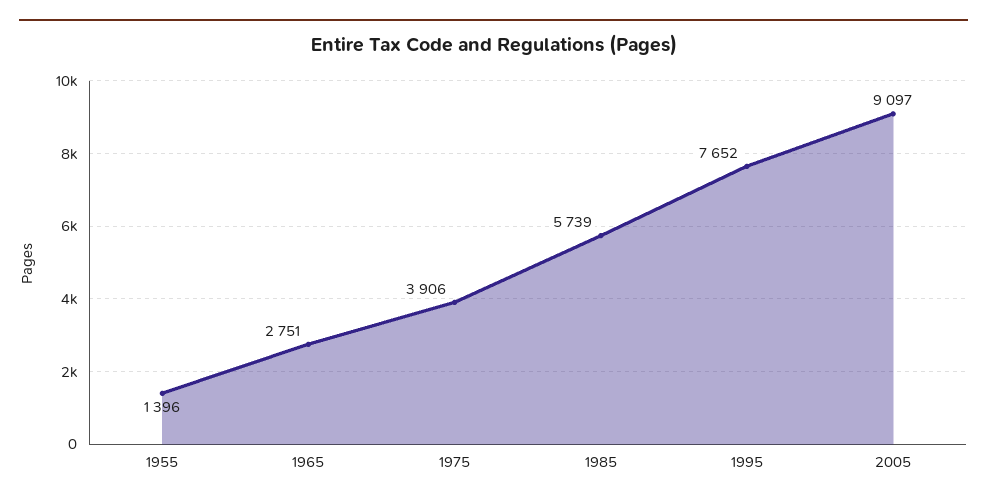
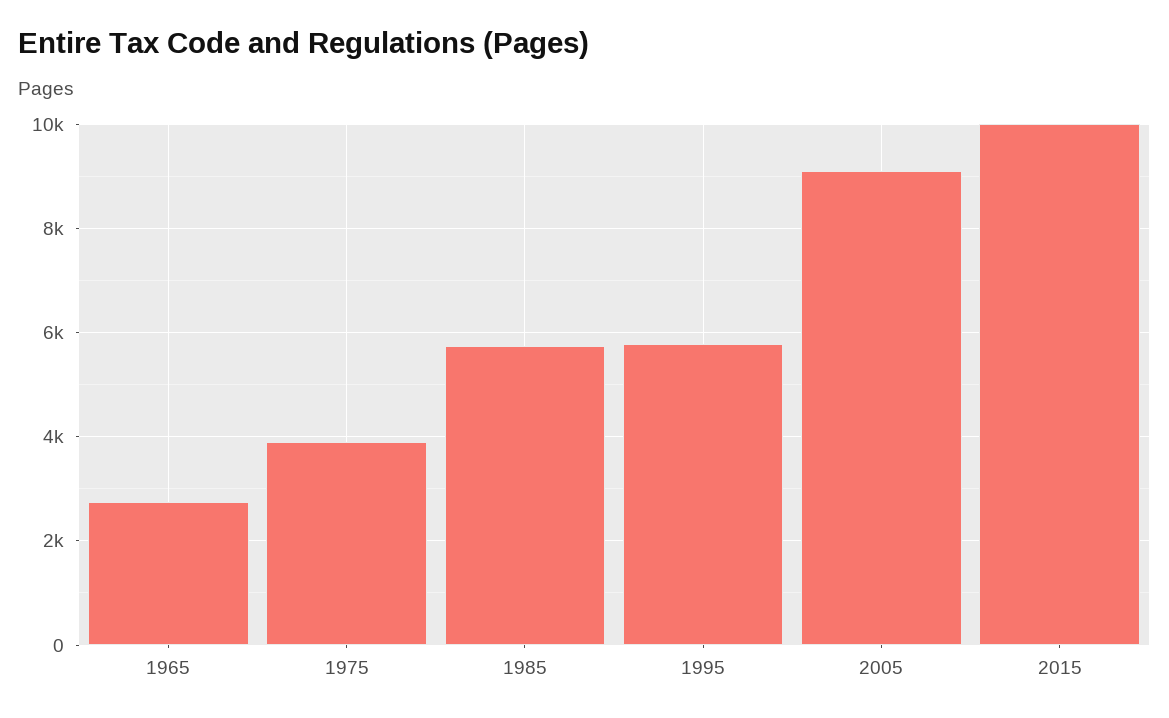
1955: 1396 -> none
1995: 7652 -> 5800
2015: none -> 10000

